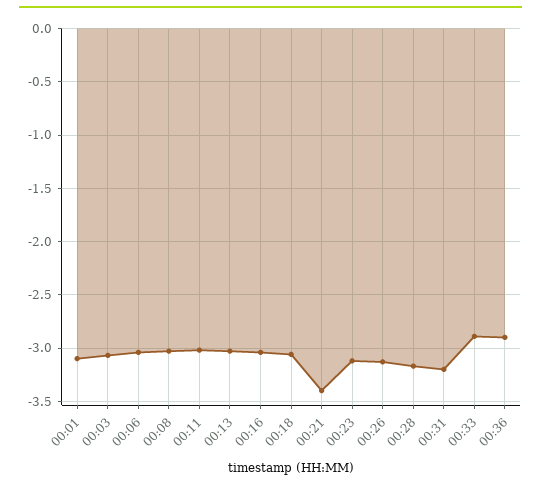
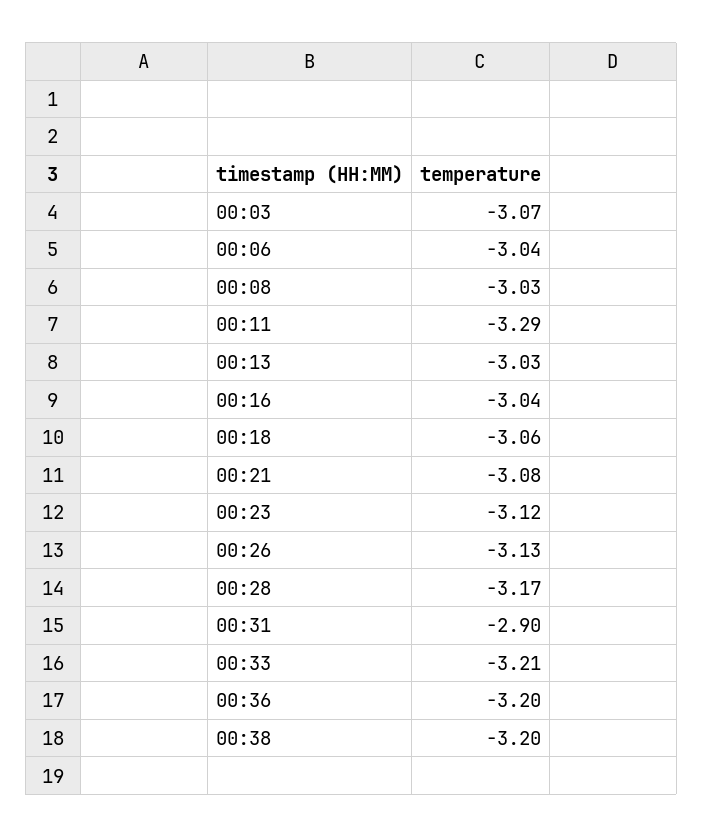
00:01: -3.1 -> none
00:11: -3 -> -3.29
00:21: -3.4 -> -3.08
00:31: -3.2 -> -2.9
00:33: -2.9 -> -3.21
00:36: -2.9 -> -3.2
00:38: none -> -3.2

